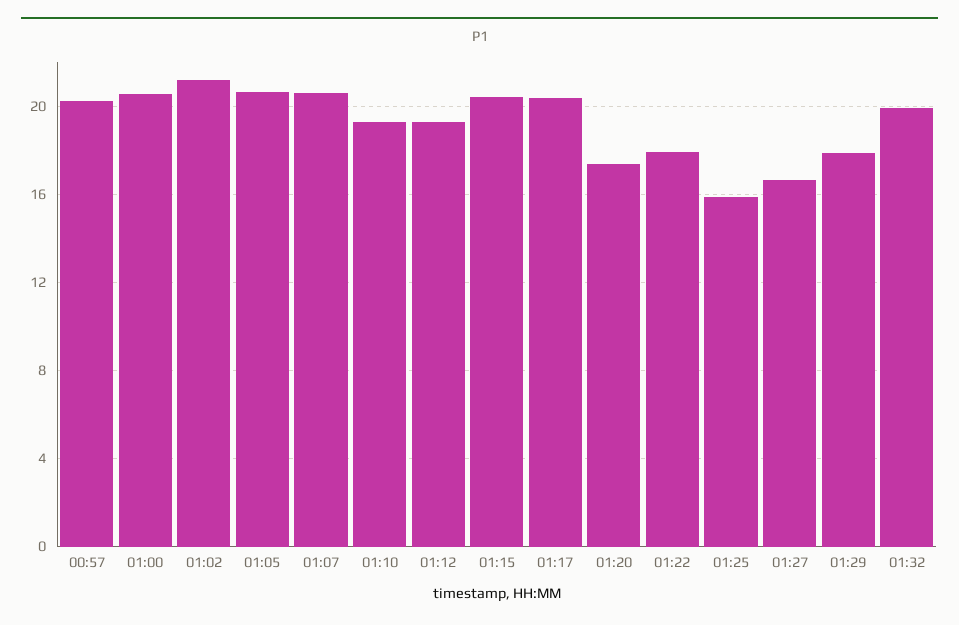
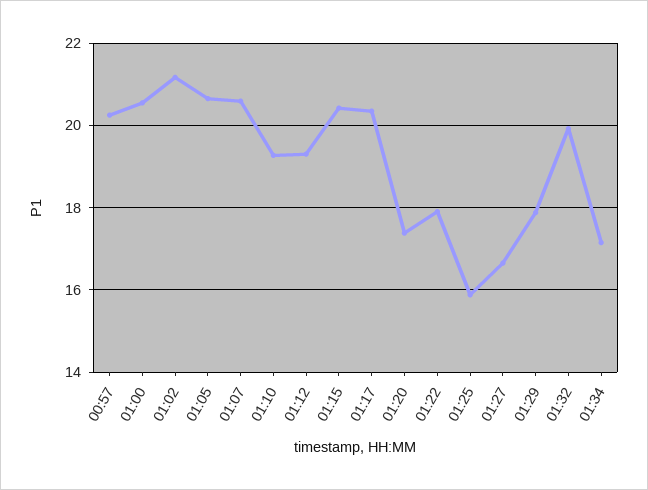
01:34: none -> 17.2

